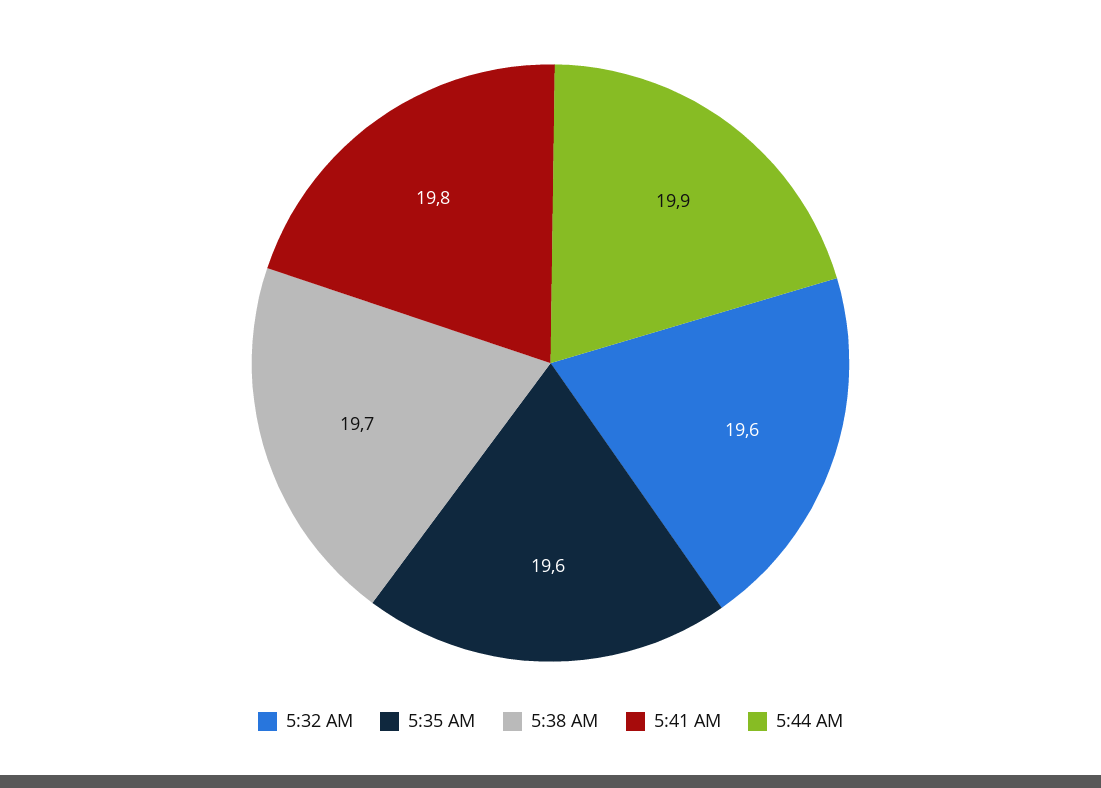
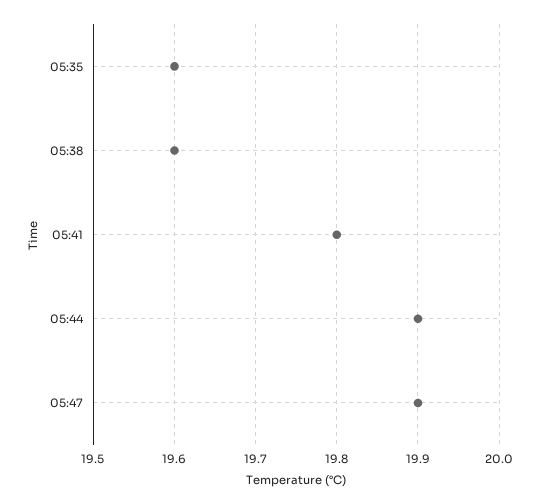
5:32 AM: 19.6 -> none
5:38 AM: 19.7 -> 19.6
05:47: none -> 19.9

